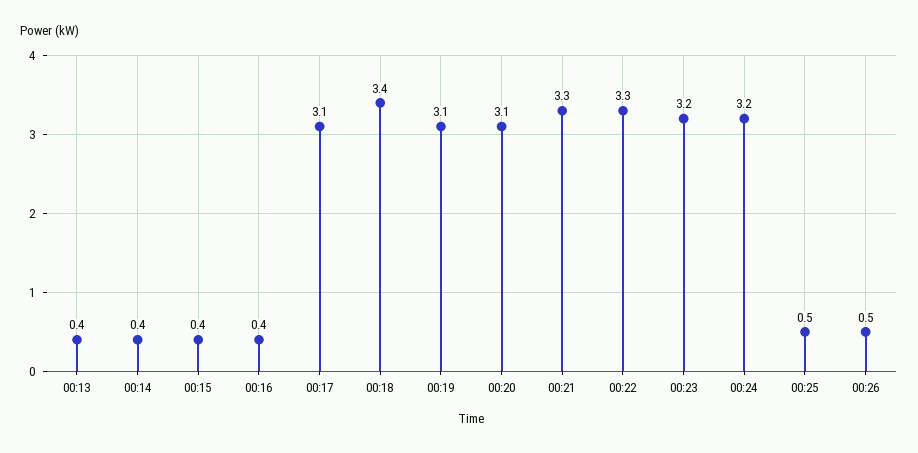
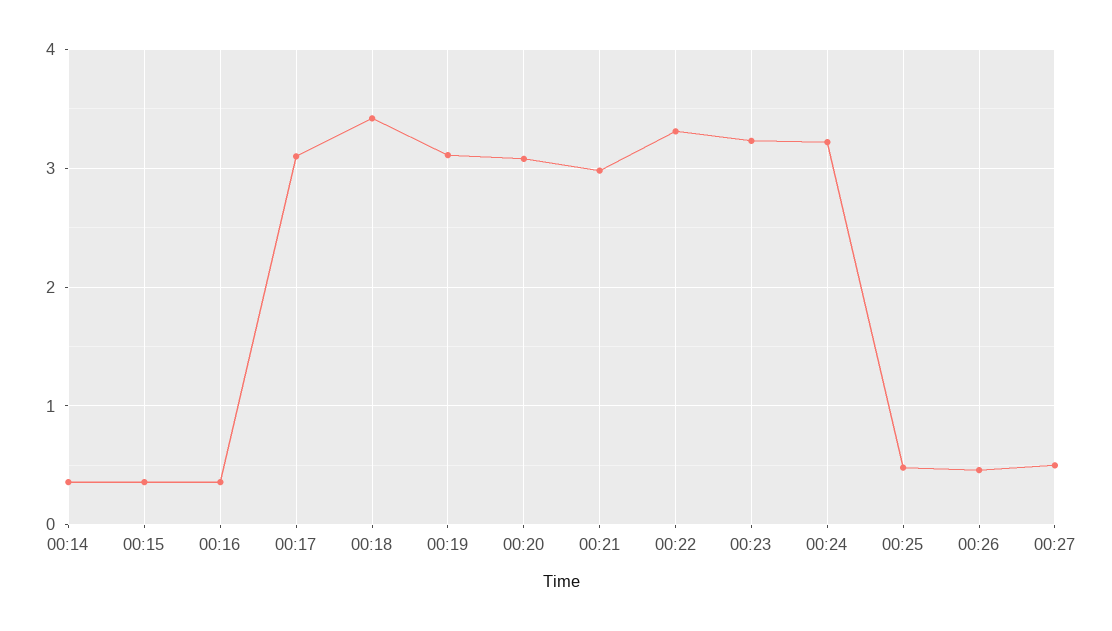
00:13: 0.4 -> none
00:21: 3.3 -> 3
00:27: none -> 0.5

